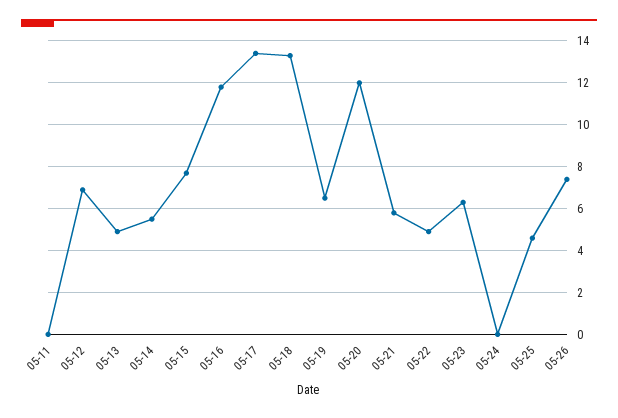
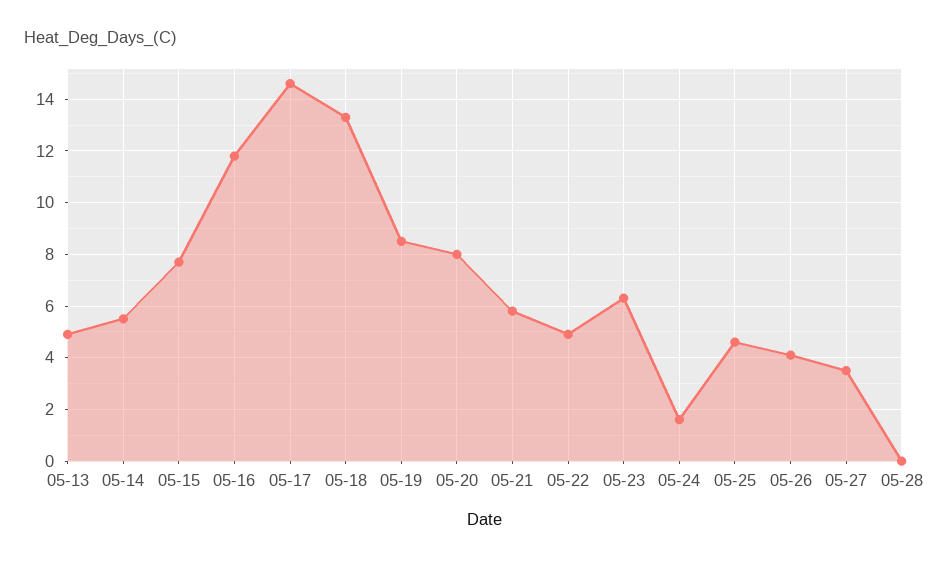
05-11: 0 -> none
05-12: 7 -> none
05-17: 13.5 -> 14.5
05-19: 6.5 -> 8.5
05-20: 12 -> 8
05-24: 0 -> 1.5
05-26: 7.5 -> 4
05-27: none -> 3.5
05-28: none -> 0

